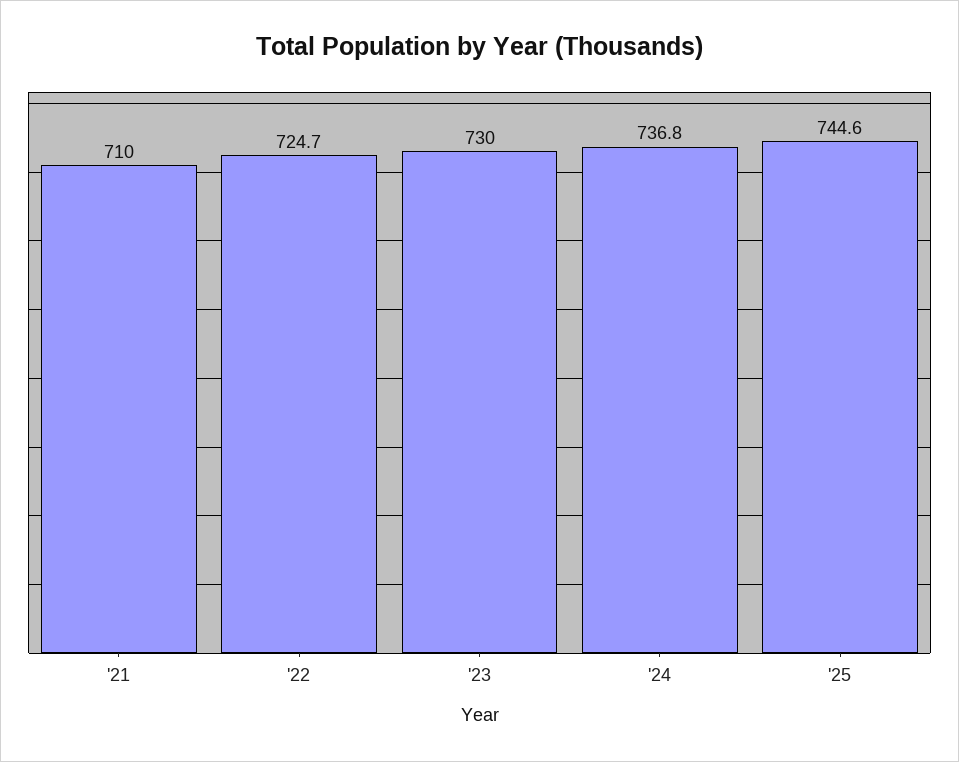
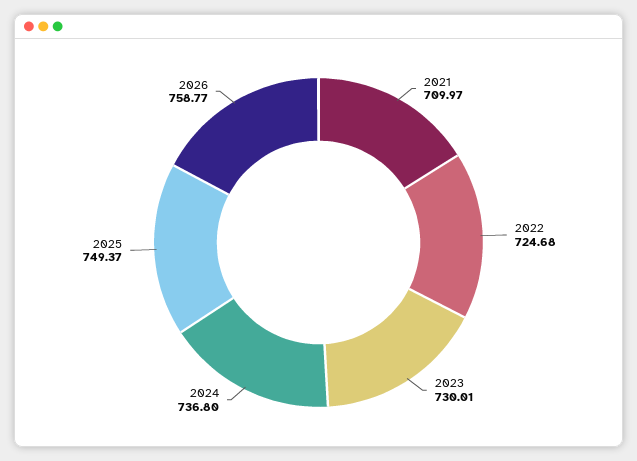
'25: 744.6 -> 749.37
2026: none -> 758.77

